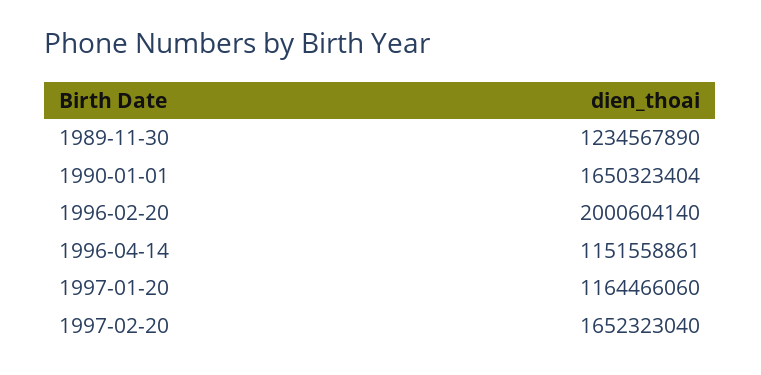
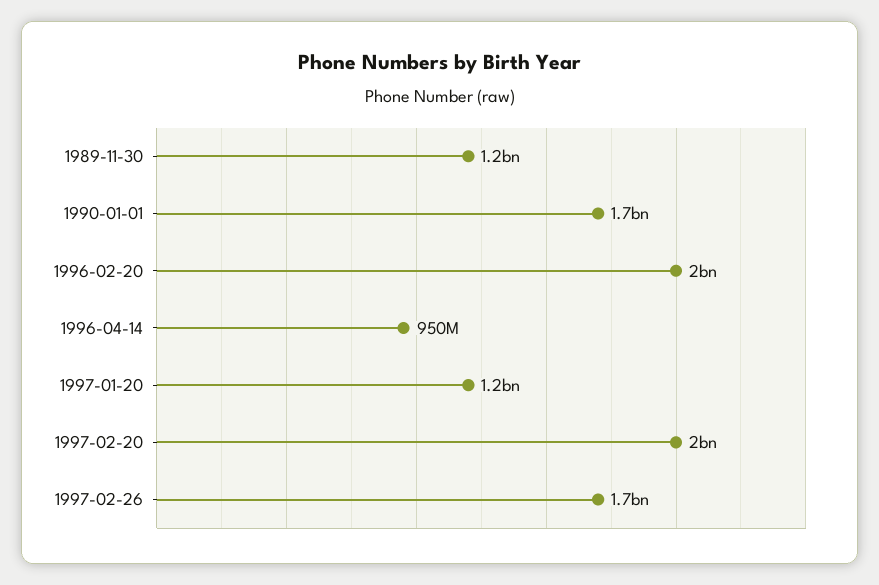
1996-04-14: 1151558861 -> 950000000
1997-02-20: 1652323040 -> 2000000000
1997-02-26: none -> 1700000000

